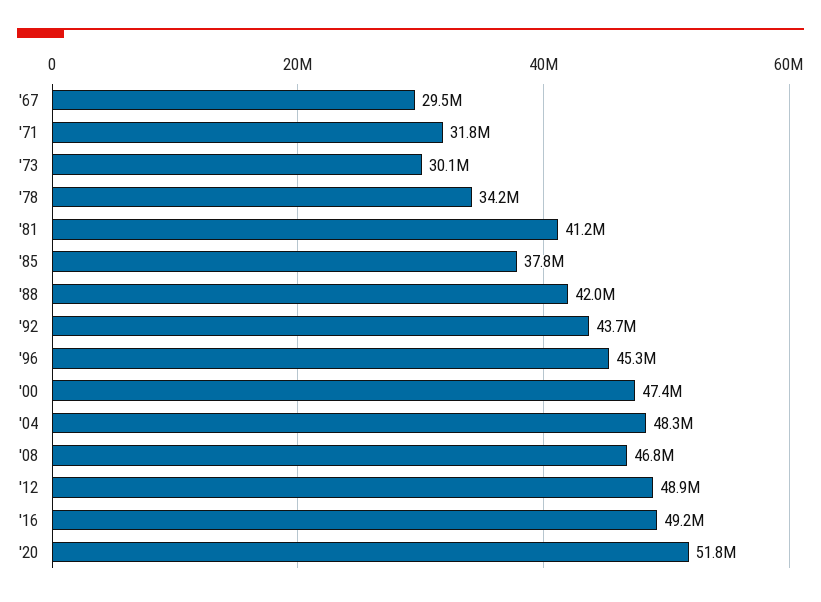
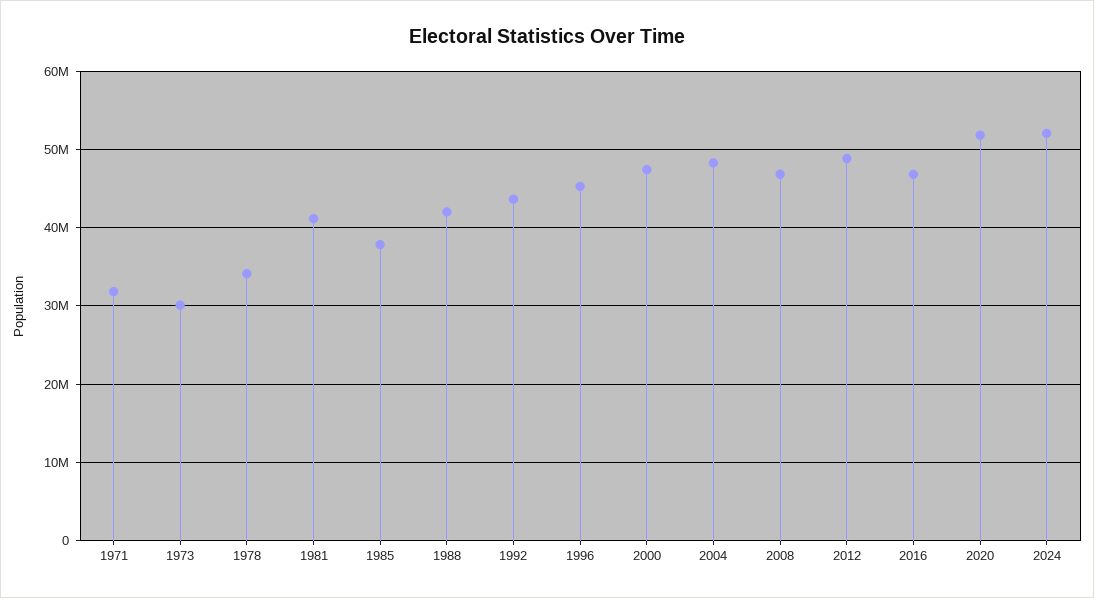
'67: 29500000 -> none
'16: 49200000 -> 47000000
2024: none -> 52000000

